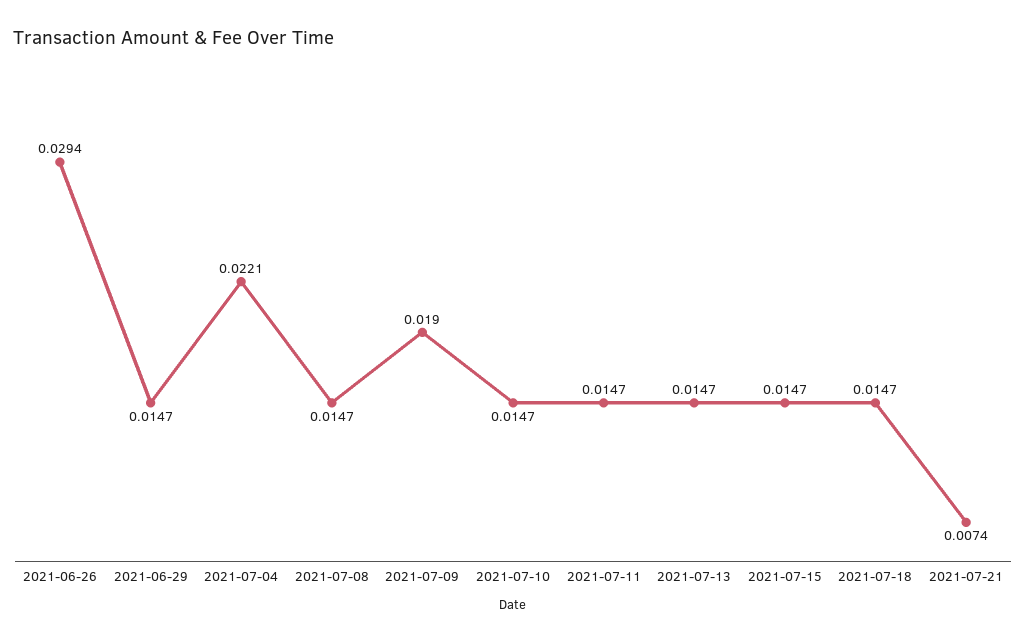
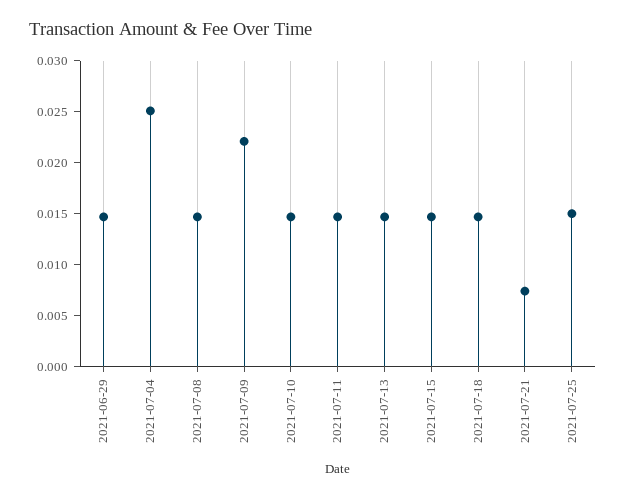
2021-06-26: 0.0294 -> none
2021-07-04: 0.0221 -> 0.025
2021-07-09: 0.019 -> 0.022
2021-07-25: none -> 0.015

